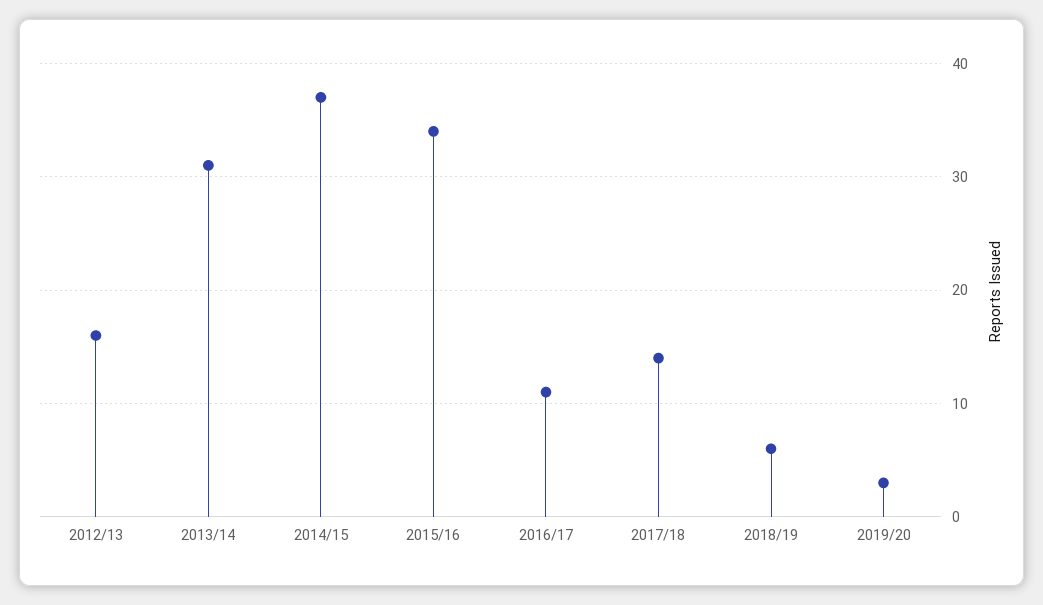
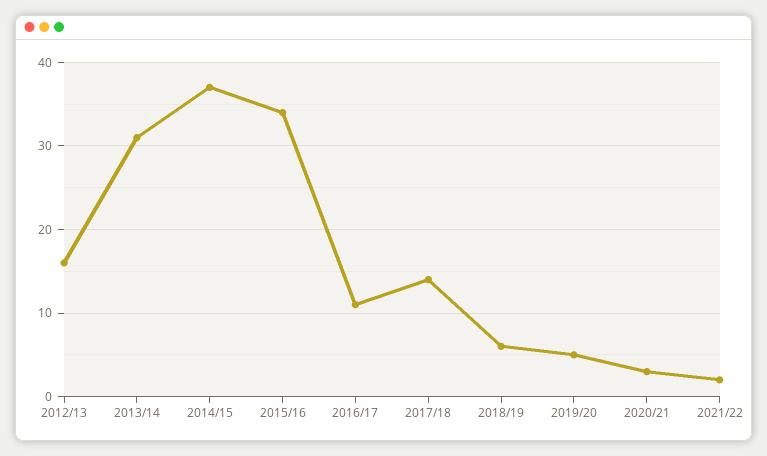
2019/20: 3 -> 5
2020/21: none -> 3
2021/22: none -> 2

